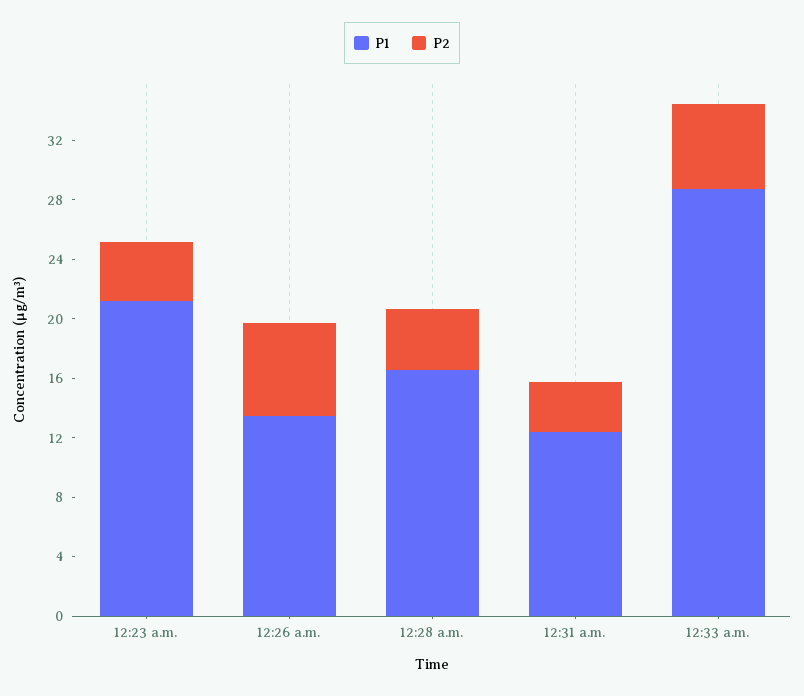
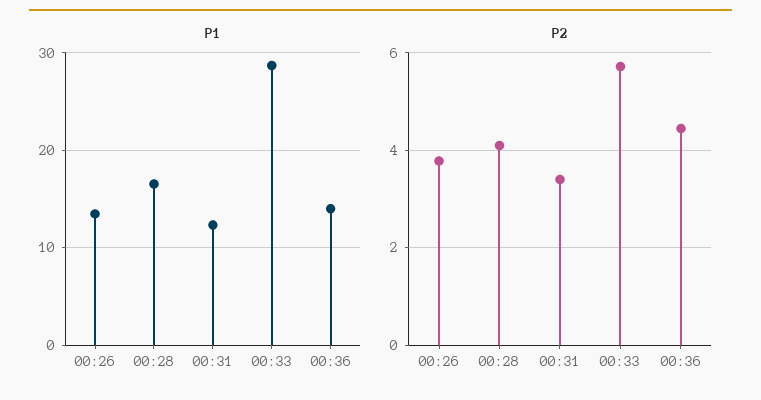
P1, 12:23 a.m.: 21 -> none
P2, 12:23 a.m.: 4 -> none
P2, 12:26 a.m.: 6 -> 3.8
P1, 00:36: none -> 14
P2, 00:36: none -> 4.4

